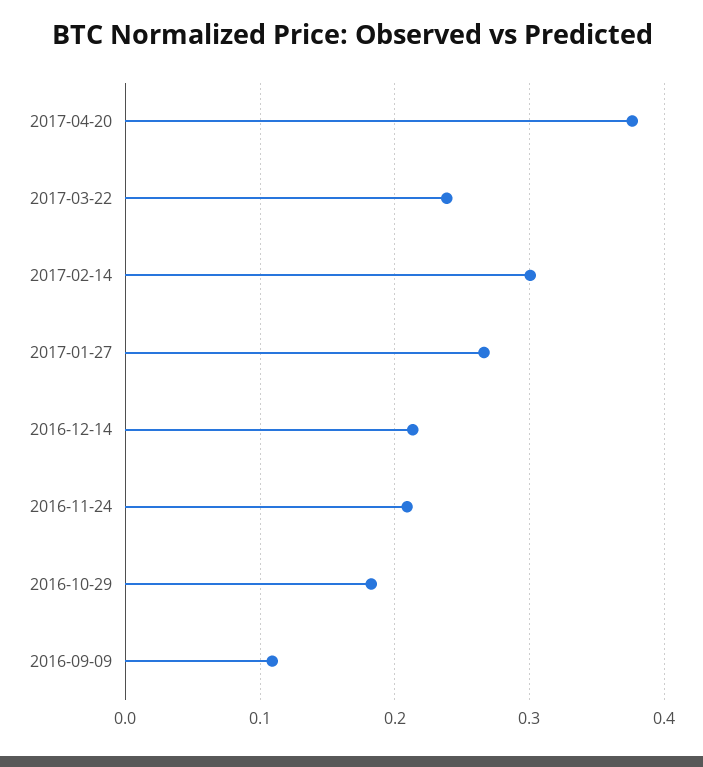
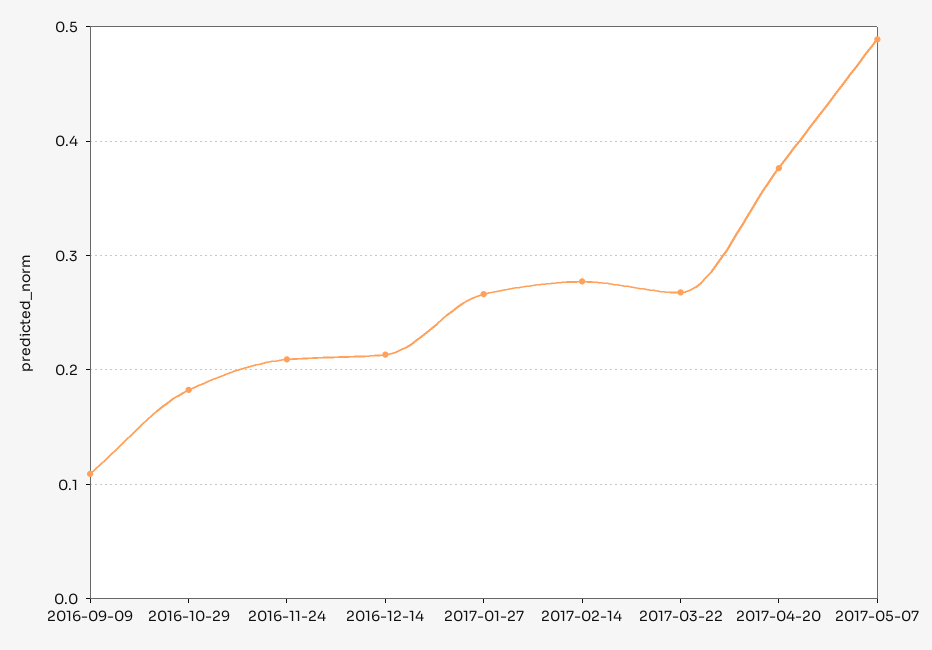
2017-03-22: 0.24 -> 0.27
2017-02-14: 0.3 -> 0.28
2017-05-07: none -> 0.49

